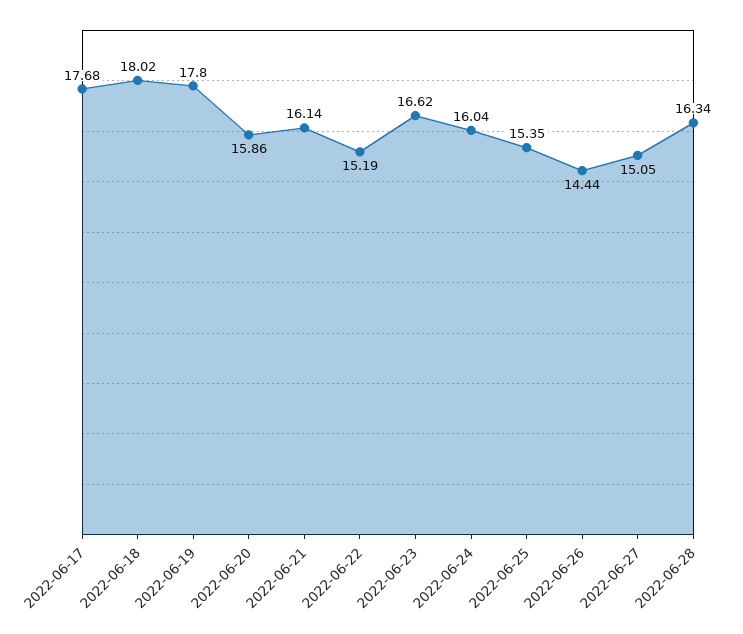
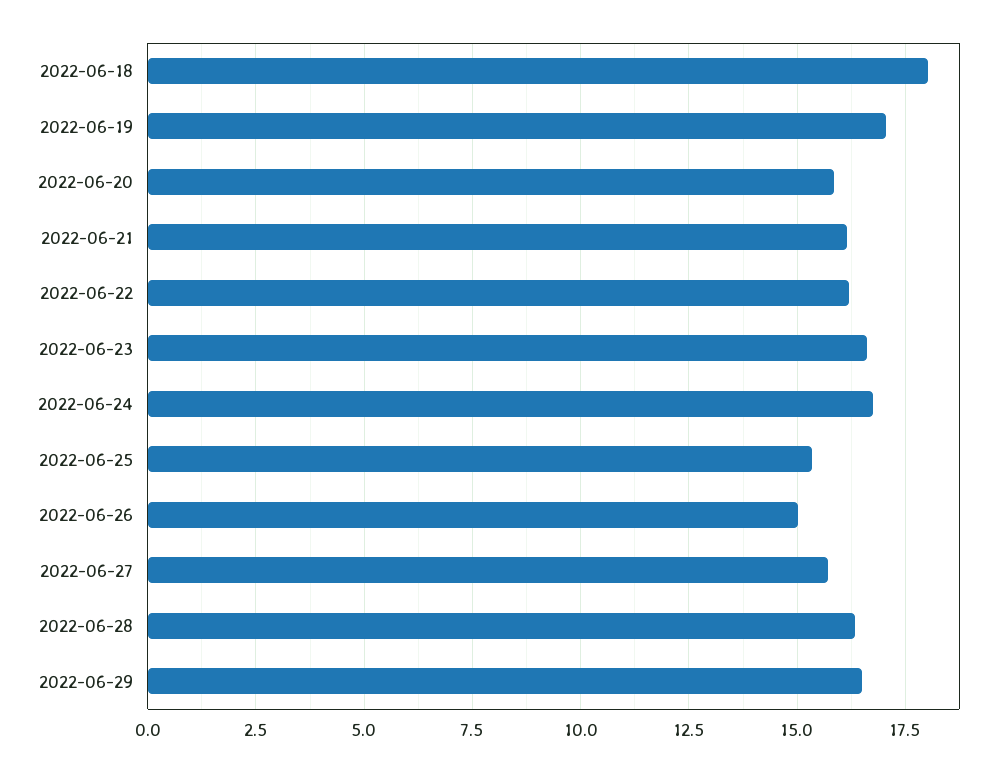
2022-06-17: 17.68 -> none
2022-06-19: 17.8 -> 17
2022-06-22: 15.19 -> 16.25
2022-06-24: 16.04 -> 16.75
2022-06-26: 14.44 -> 15
2022-06-27: 15.05 -> 15.75
2022-06-29: none -> 16.5

